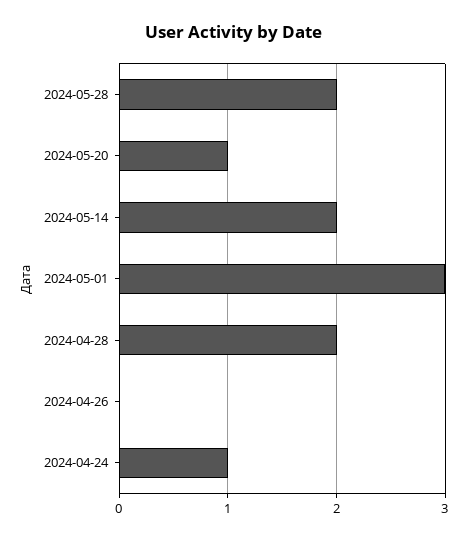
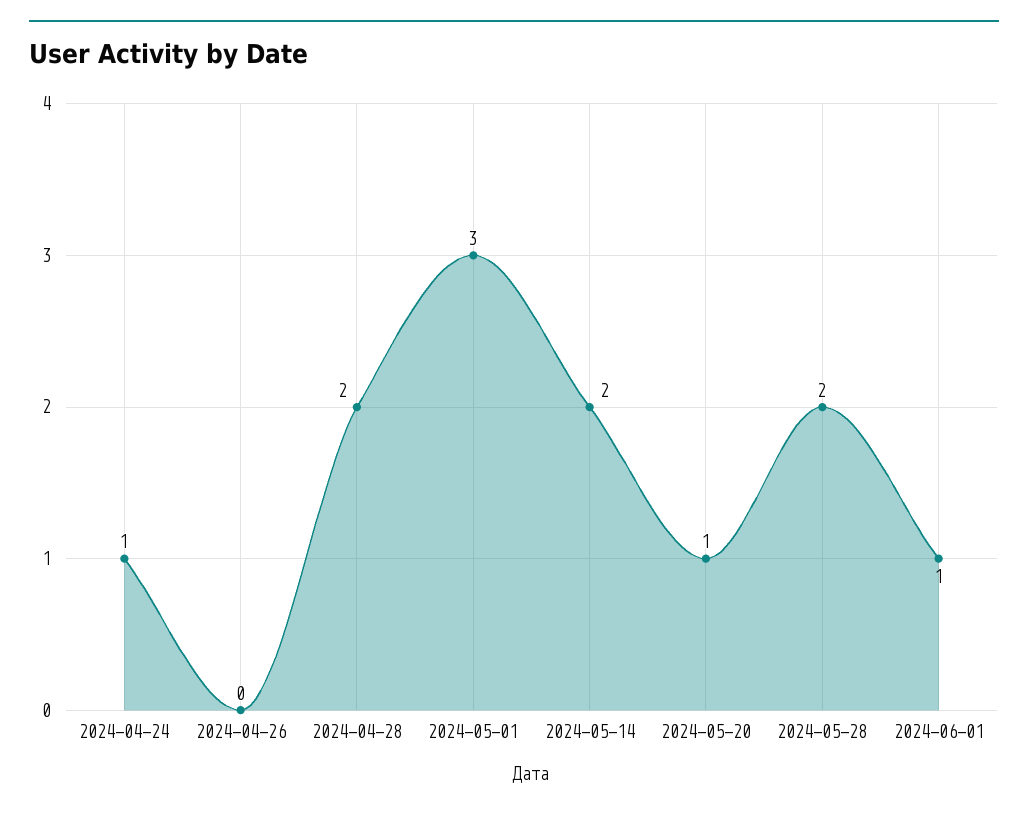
2024-06-01: none -> 1

